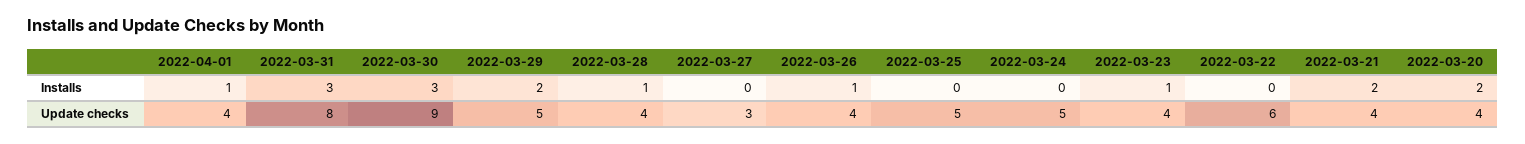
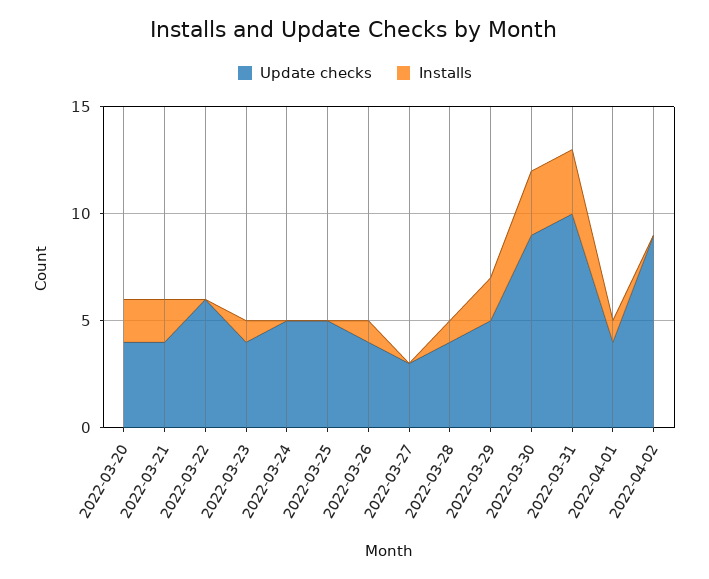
Update checks, 2022-03-31: 8 -> 10
Update checks, 2022-04-02: none -> 9
Installs, 2022-04-02: none -> 0

